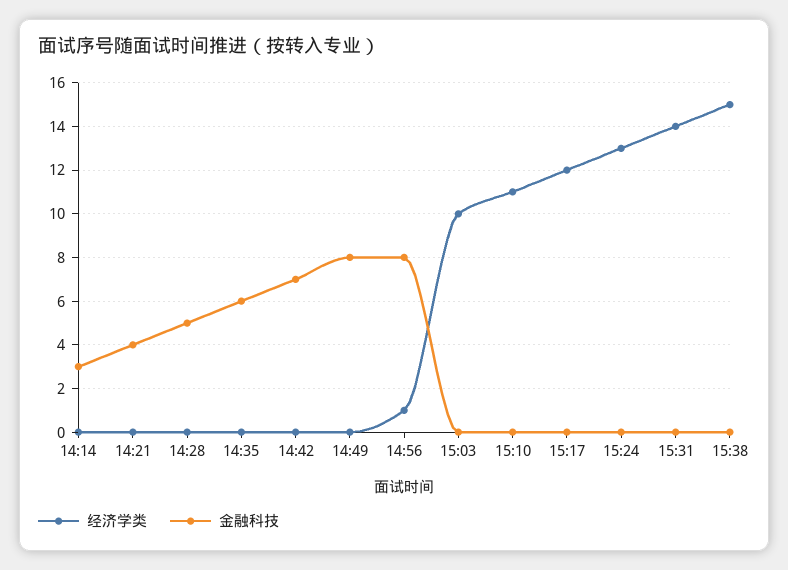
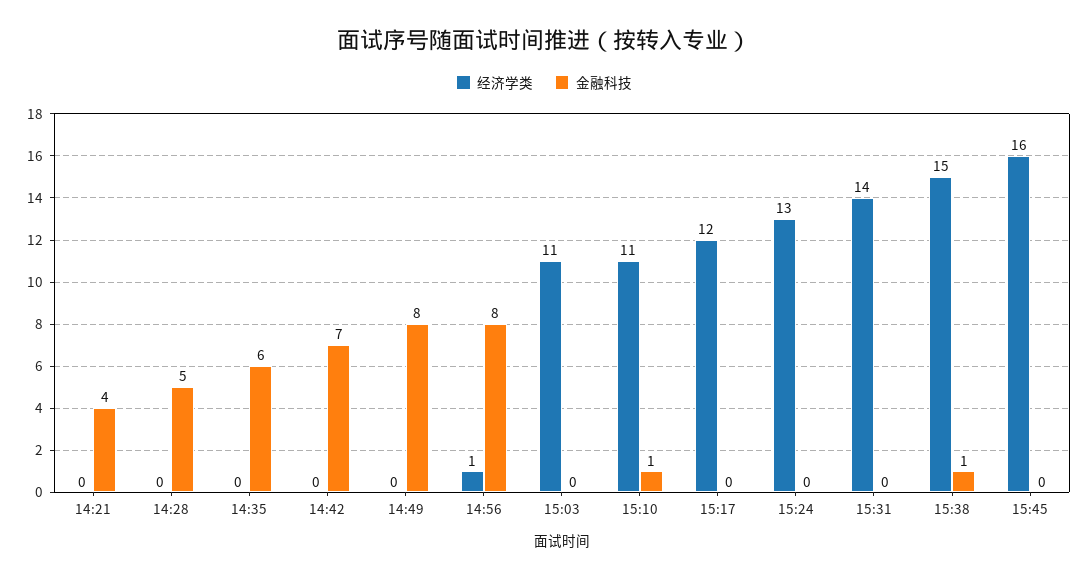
经济学类, 14:14: 0 -> none
金融科技, 14:14: 3 -> none
经济学类, 15:03: 10 -> 11
金融科技, 15:10: 0 -> 1
金融科技, 15:38: 0 -> 1
经济学类, 15:45: none -> 16
金融科技, 15:45: none -> 0

